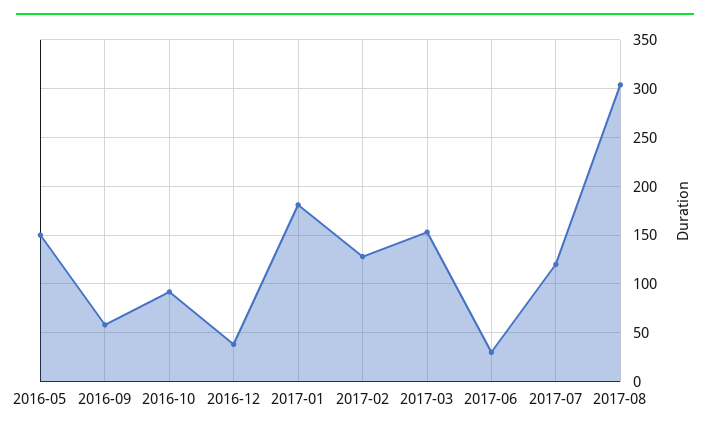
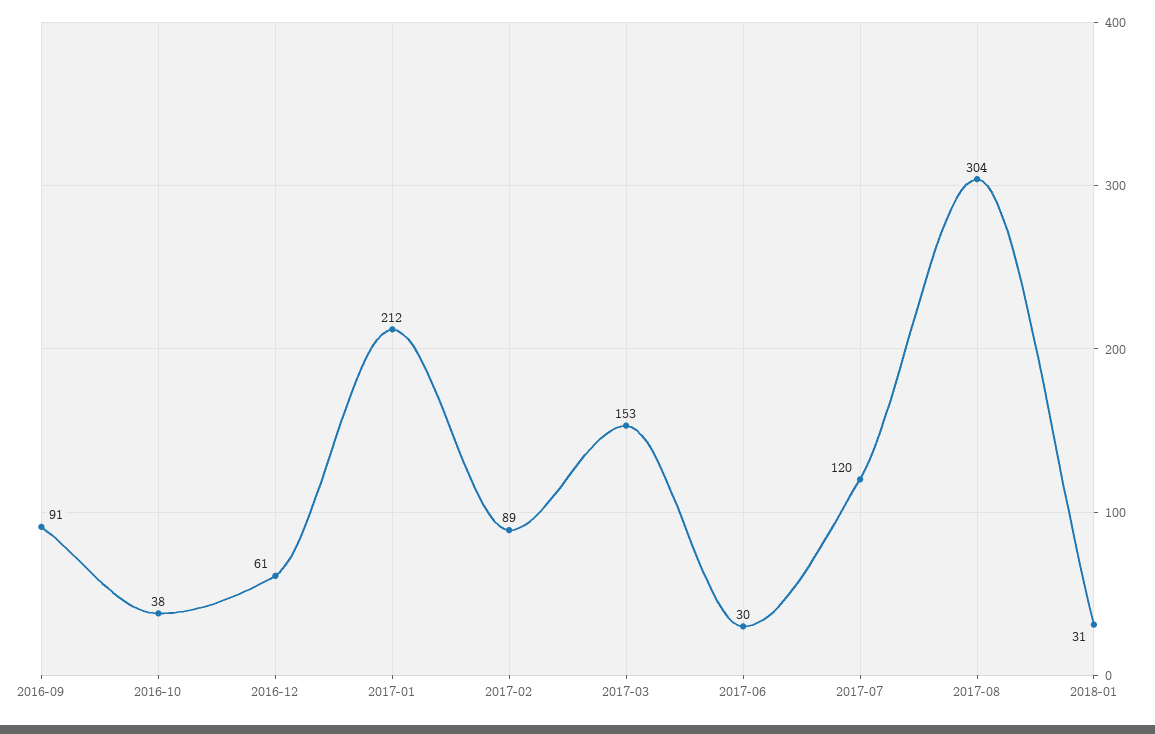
2016-05: 150 -> none
2016-09: 60 -> 91
2016-10: 90 -> 38
2016-12: 40 -> 61
2017-01: 180 -> 212
2017-02: 130 -> 89
2018-01: none -> 31

